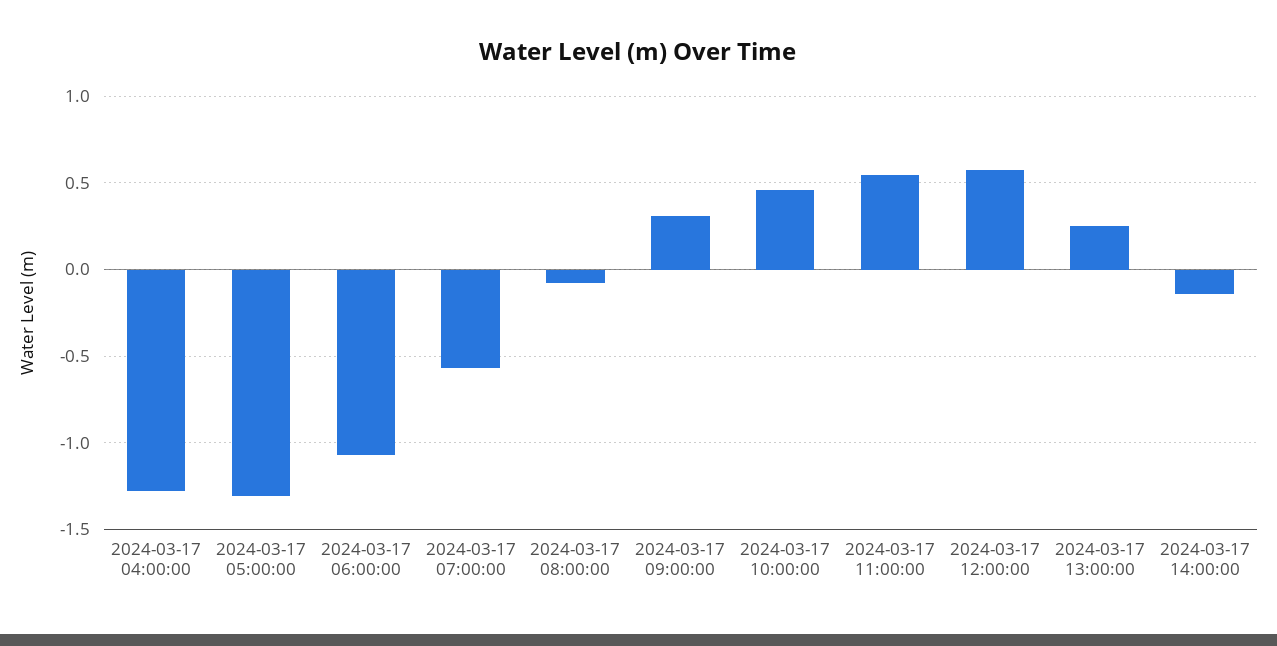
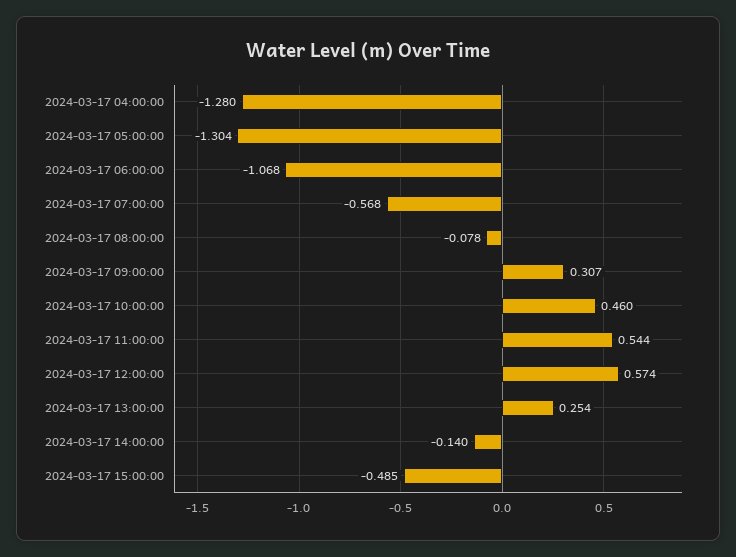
2024-03-17 15:00:00: none -> -0.485

